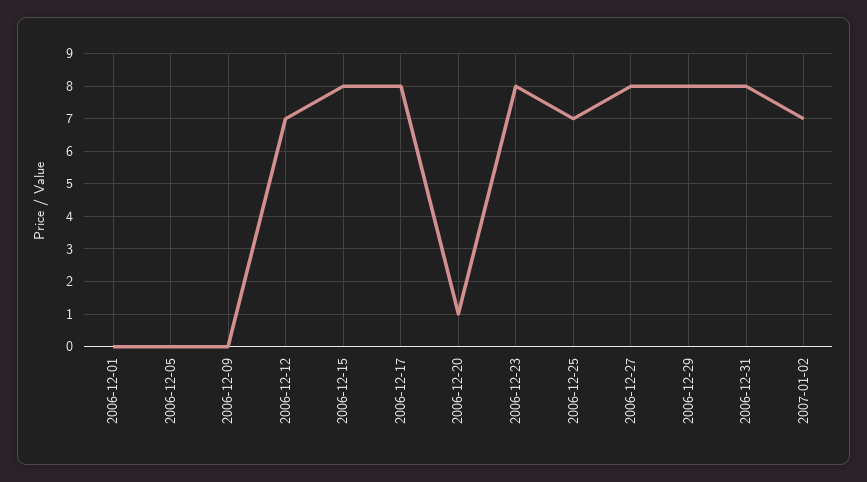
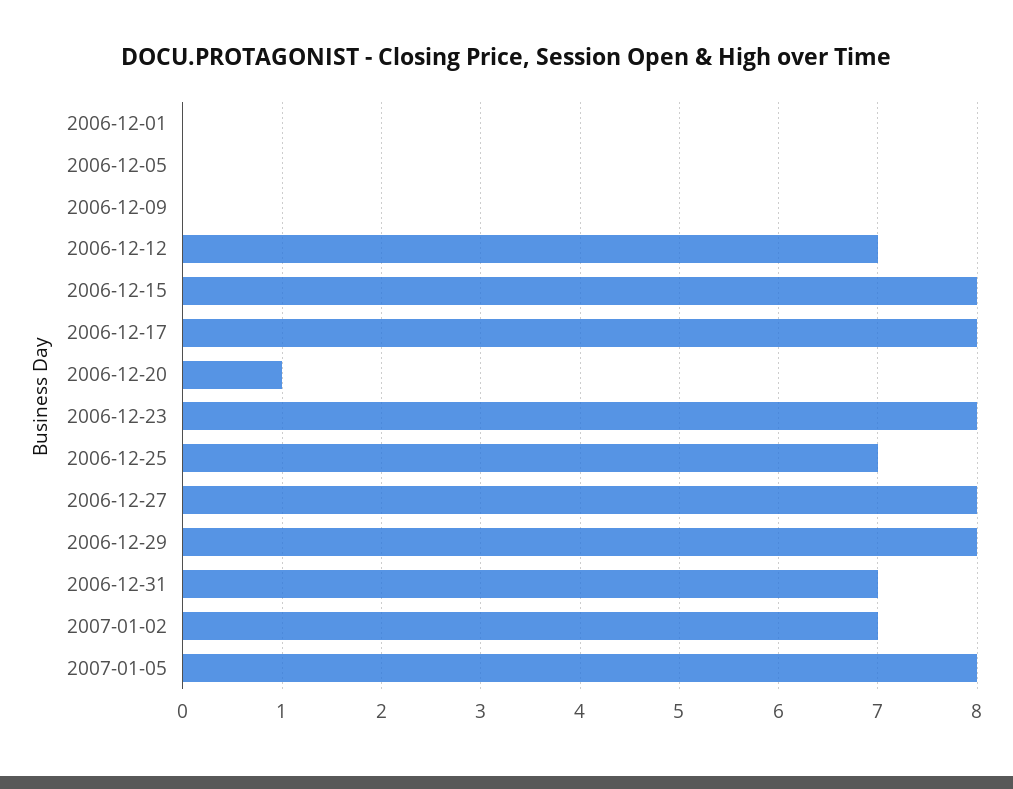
2006-12-31: 8 -> 7
2007-01-05: none -> 8

